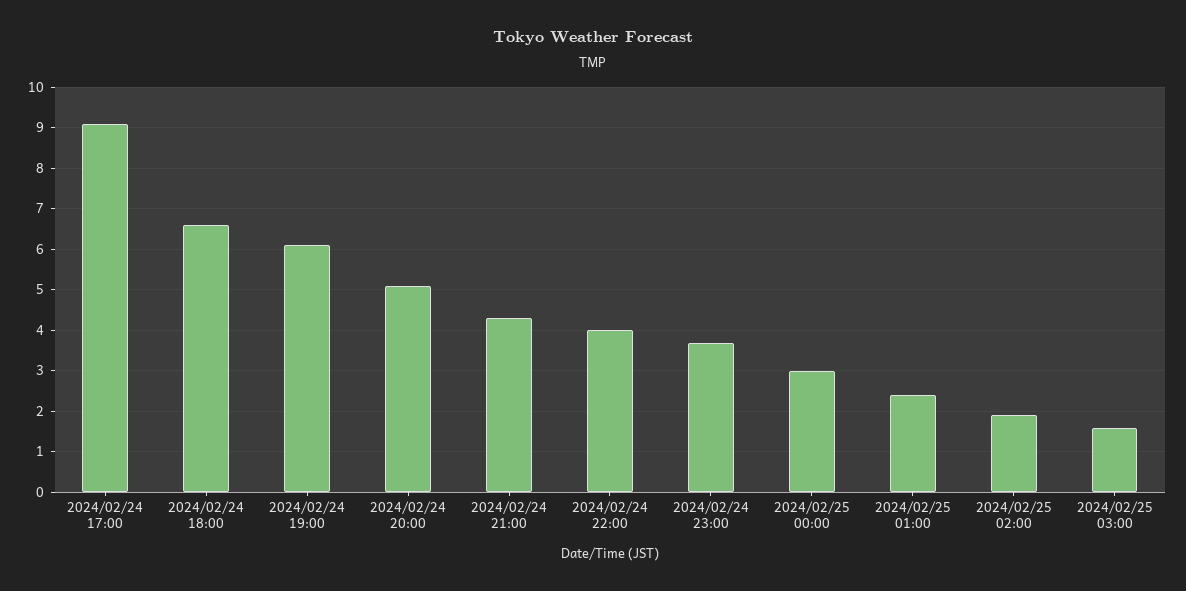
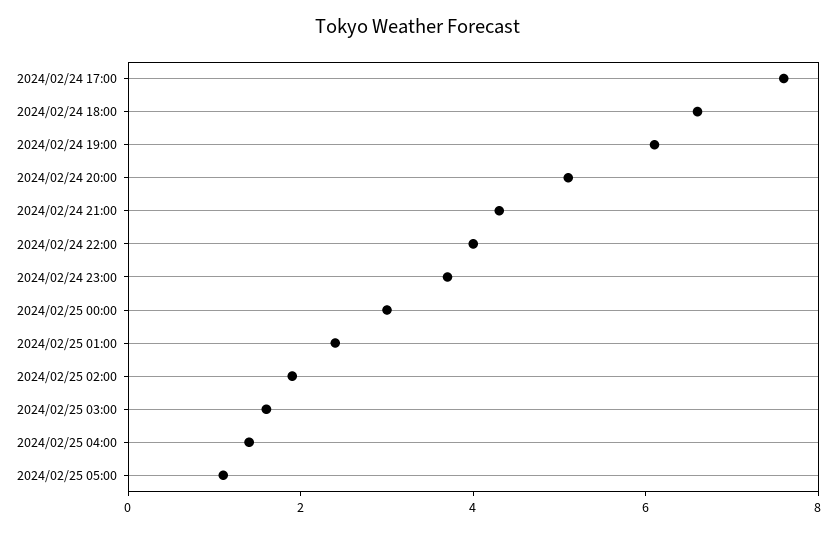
2024/02/24 17:00: 9 -> 7.5
2024/02/25 04:00: none -> 1.5
2024/02/25 05:00: none -> 1

